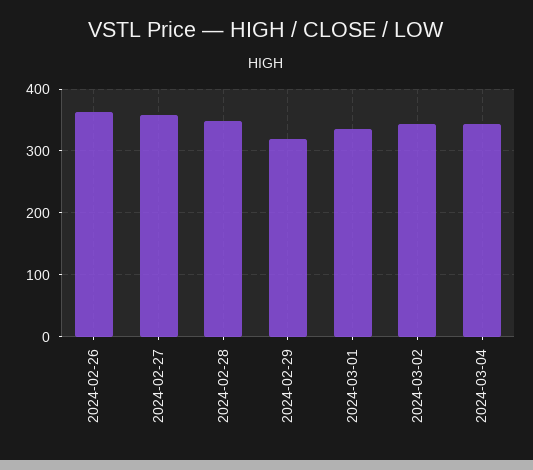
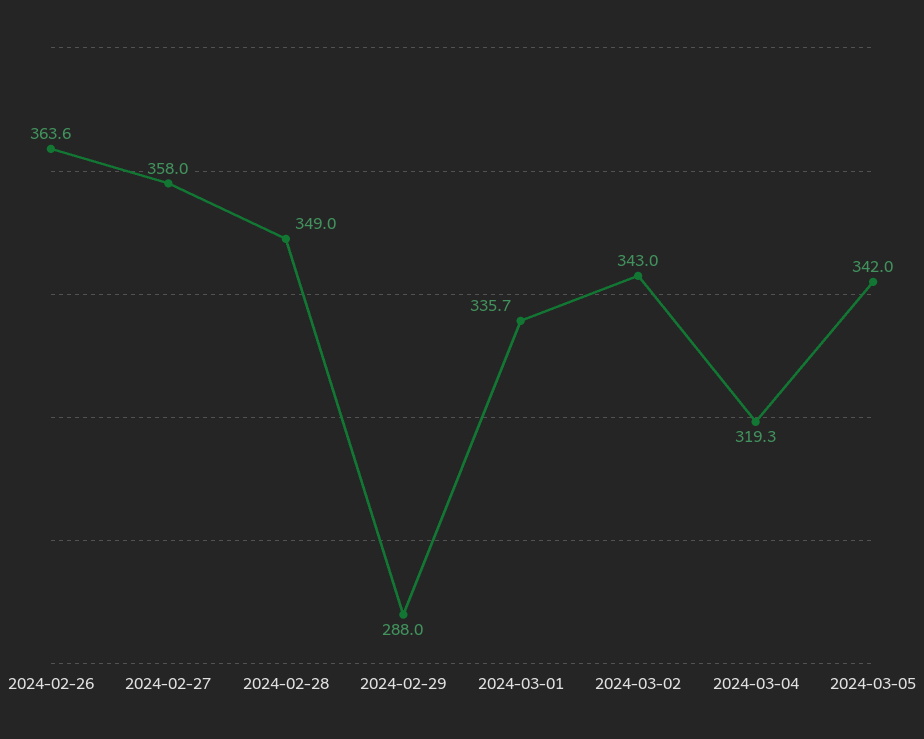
2024-02-29: 320 -> 288
2024-03-04: 340 -> 319.3
2024-03-05: none -> 342

